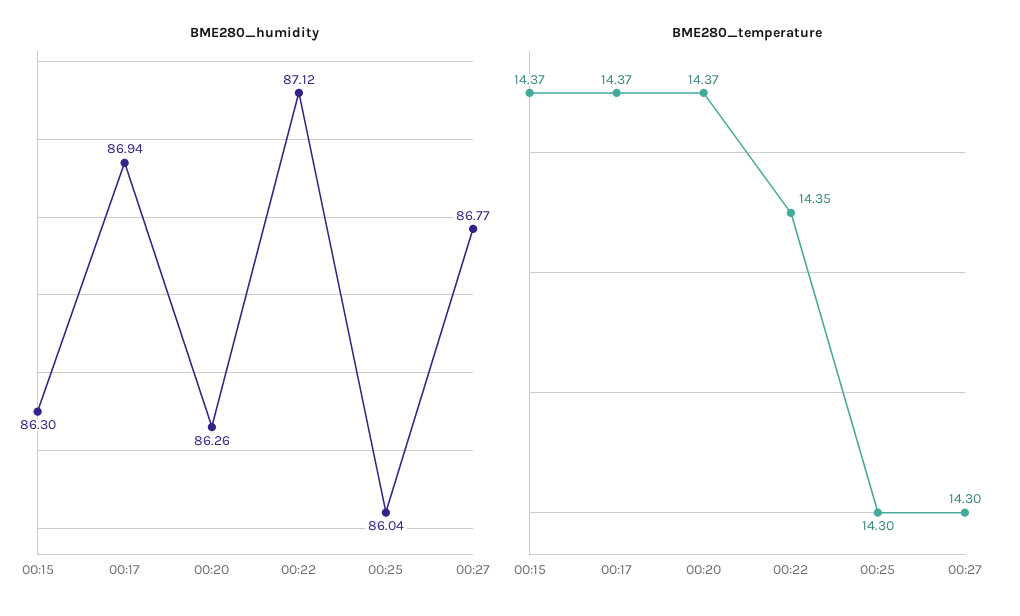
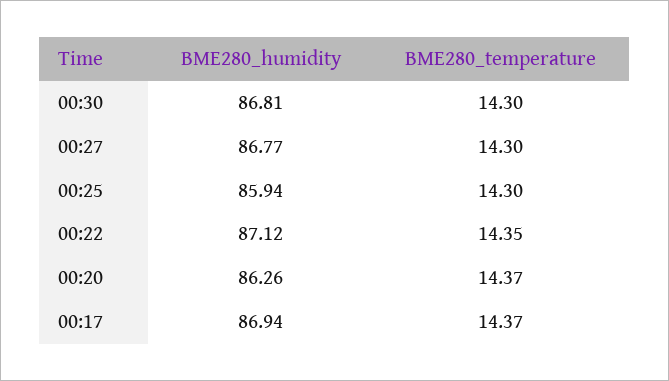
BME280_humidity, 00:15: 86.3 -> none
BME280_humidity, 00:25: 86.04 -> 85.94
BME280_temperature, 00:15: 14.37 -> none
BME280_humidity, 00:30: none -> 86.81
BME280_temperature, 00:30: none -> 14.3

